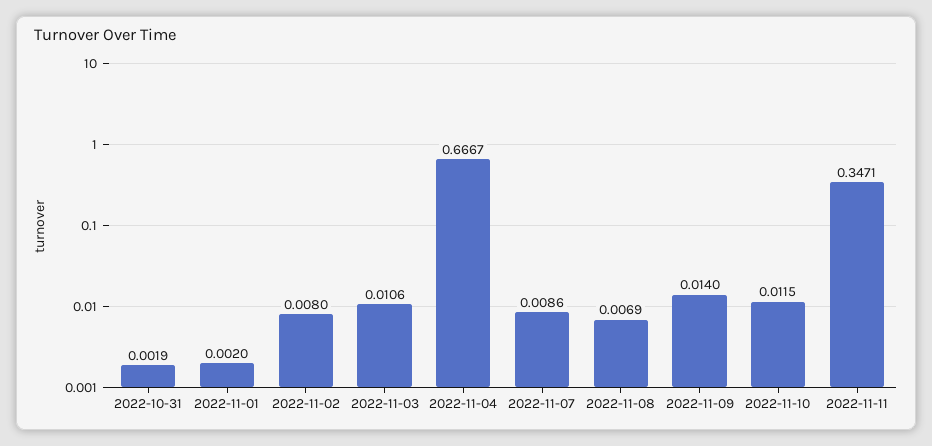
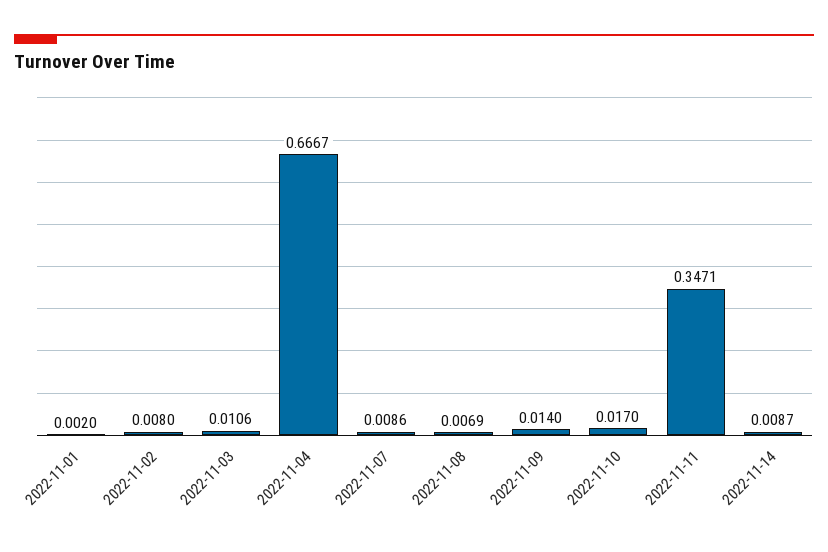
2022-10-31: 0.0019 -> none
2022-11-10: 0.0115 -> 0.017
2022-11-14: none -> 0.0087

